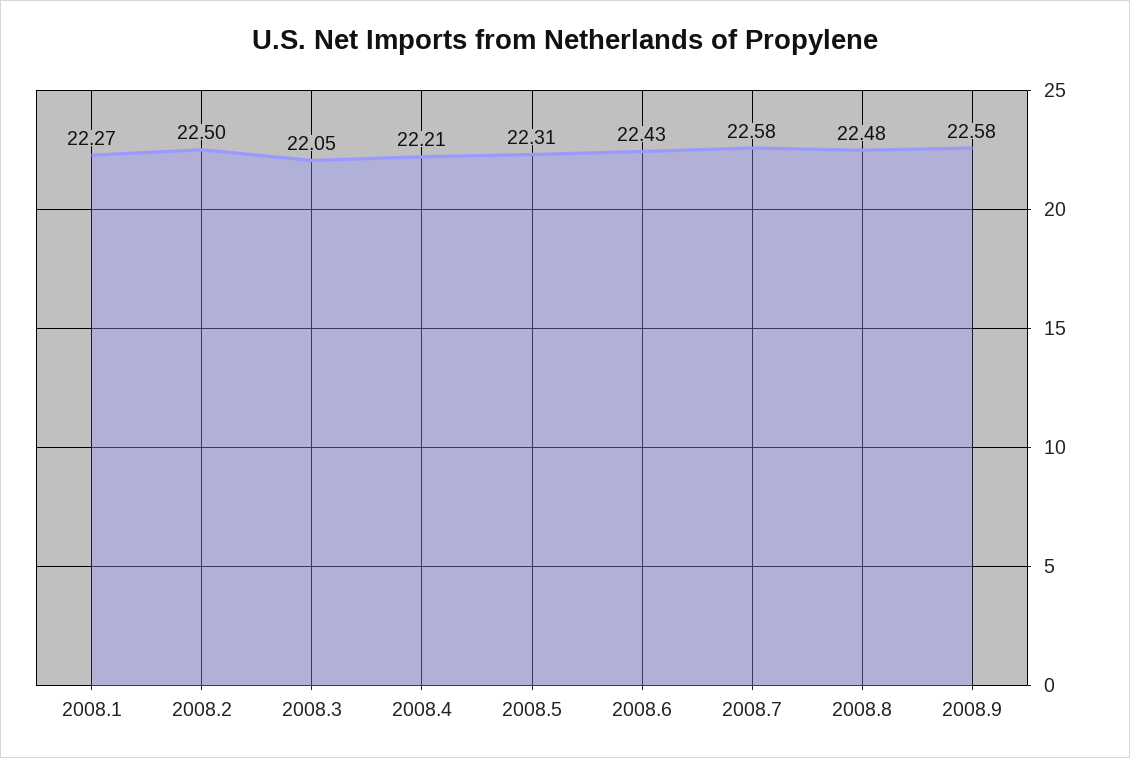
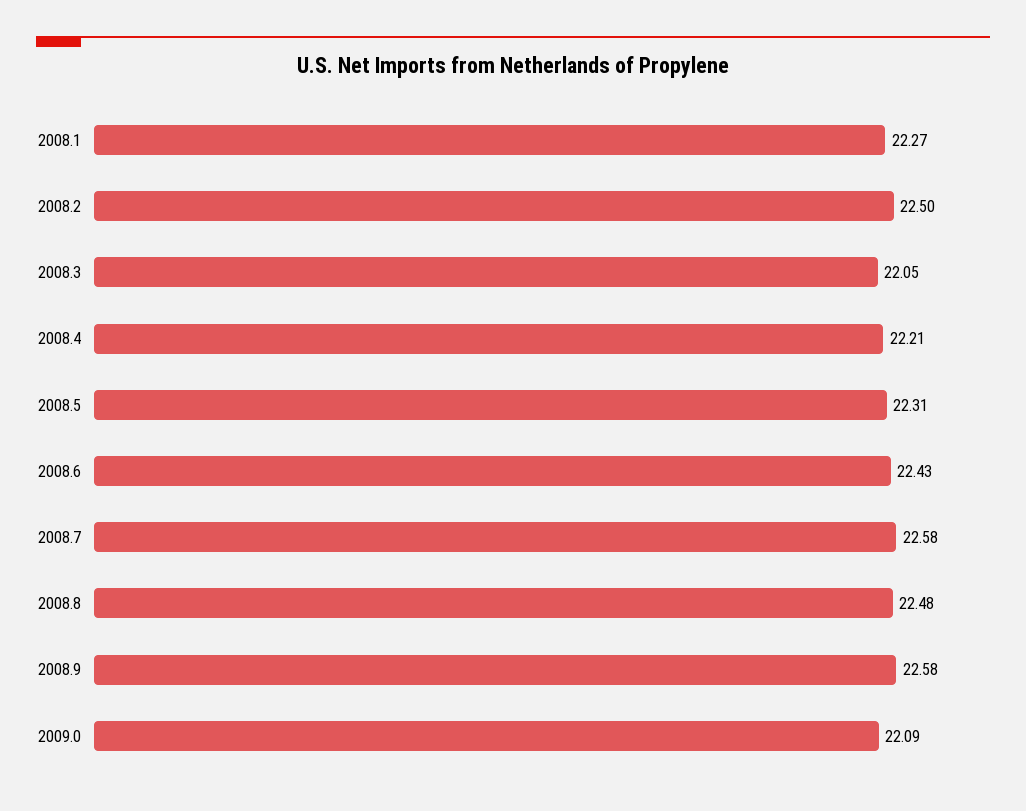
2009.0: none -> 22.09

